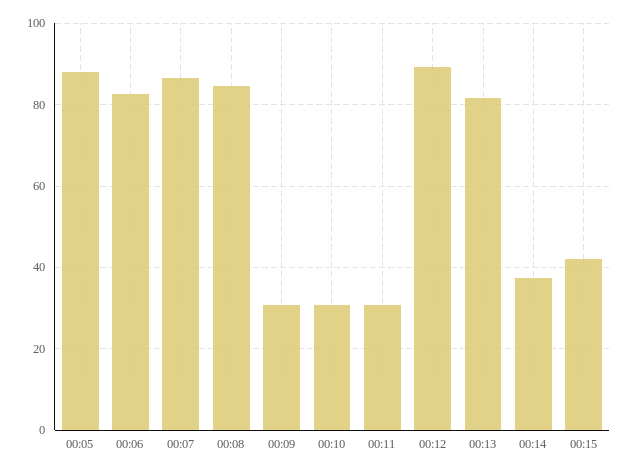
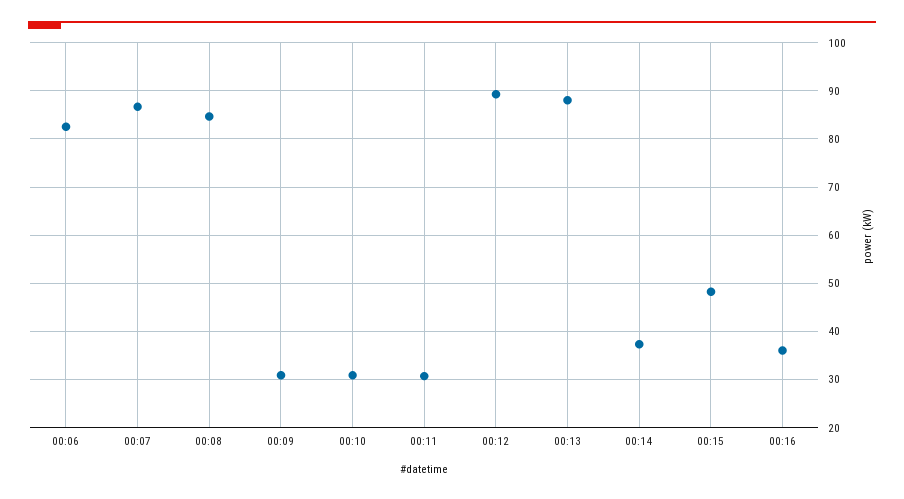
00:05: 88 -> none
00:13: 82 -> 88
00:15: 42 -> 48
00:16: none -> 36

